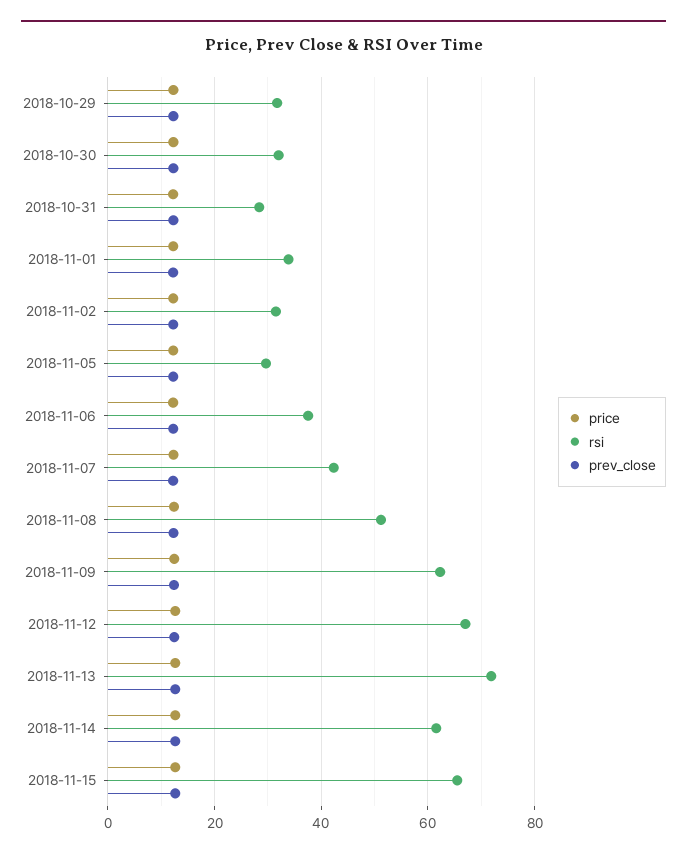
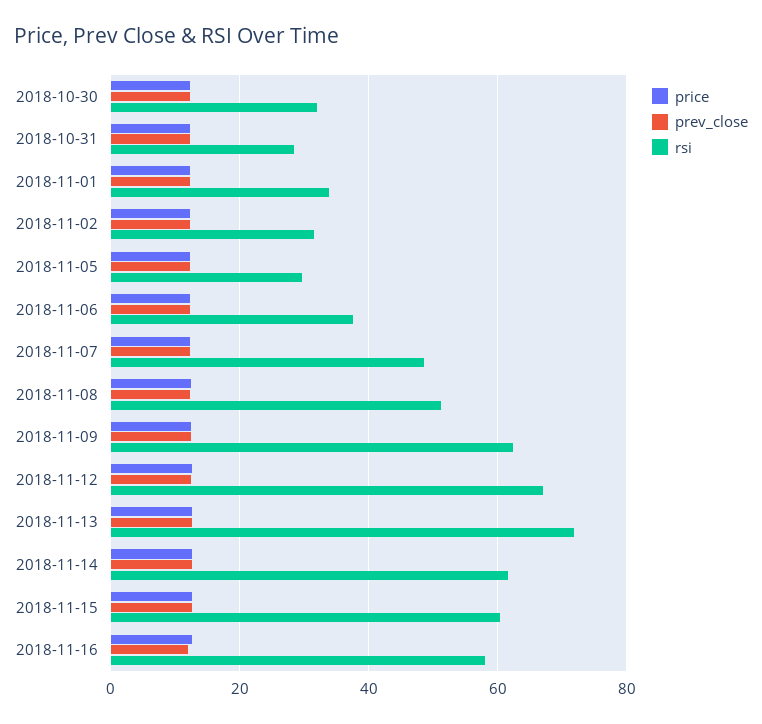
price, 2018-10-29: 12 -> none
rsi, 2018-10-29: 32 -> none
prev_close, 2018-10-29: 12 -> none
rsi, 2018-11-07: 42 -> 48
rsi, 2018-11-15: 66 -> 60
price, 2018-11-16: none -> 12
prev_close, 2018-11-16: none -> 12
rsi, 2018-11-16: none -> 58

